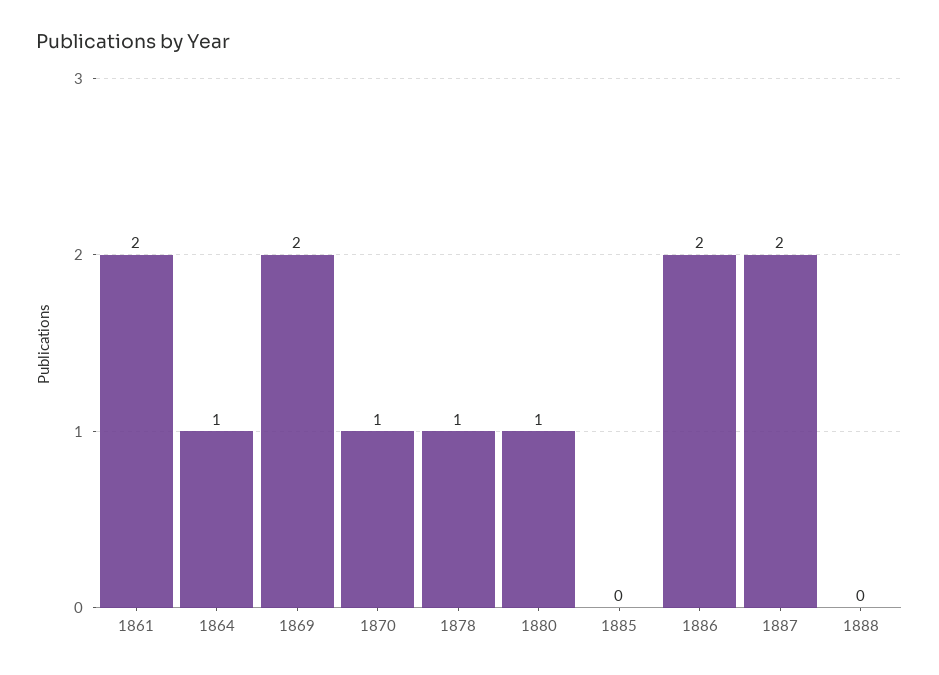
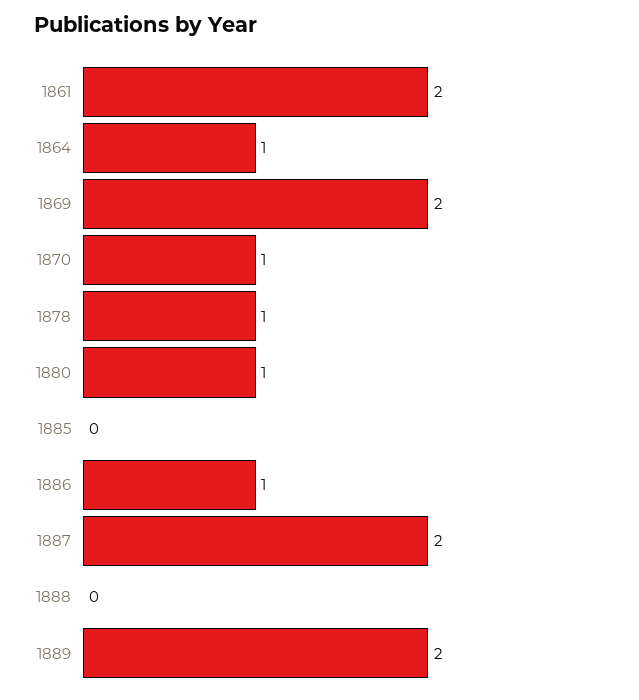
1886: 2 -> 1
1889: none -> 2

